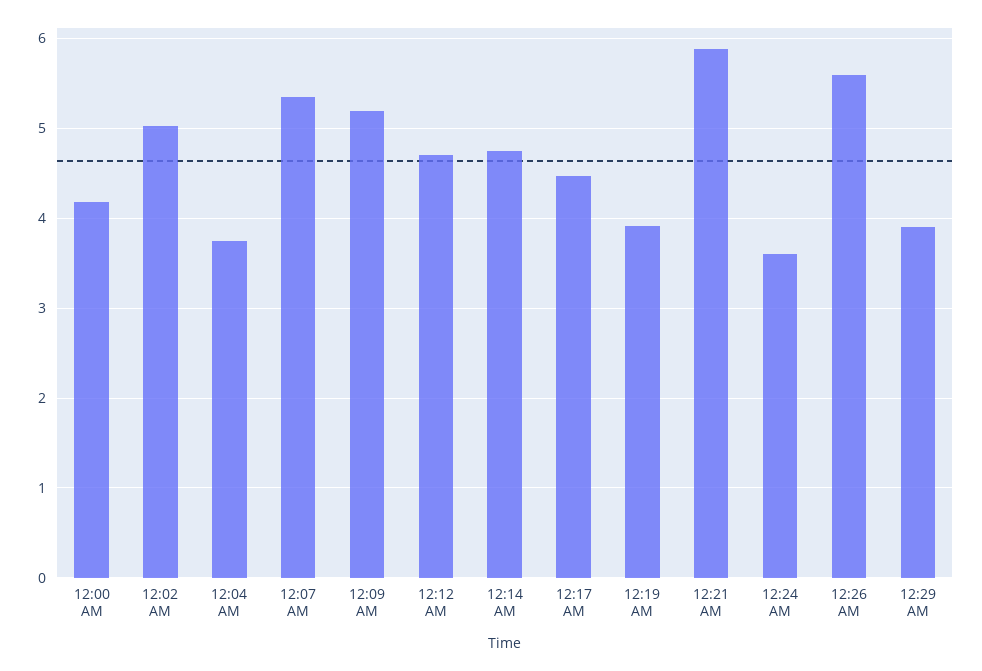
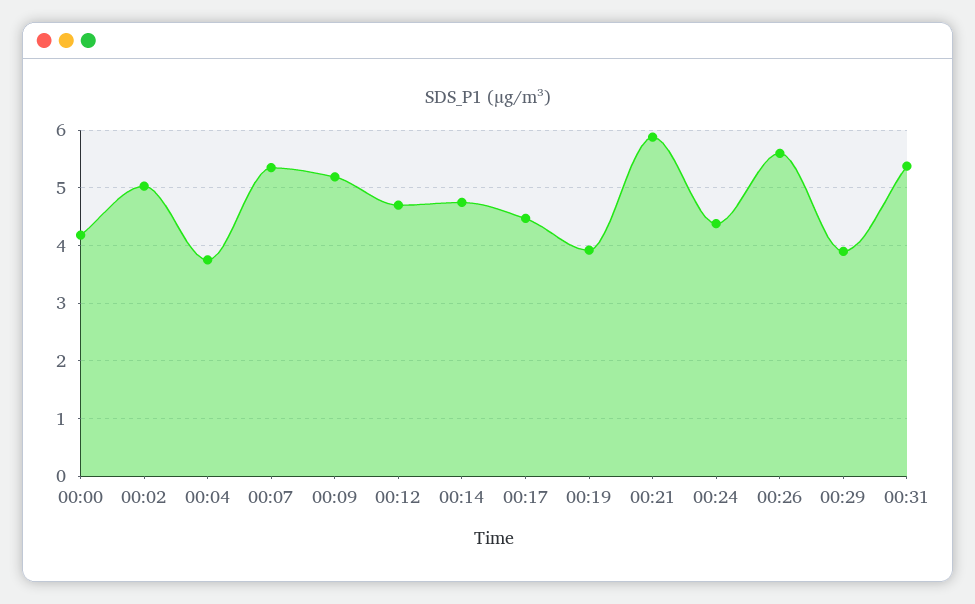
12:24 AM: 3.6 -> 4.4
00:31: none -> 5.4

